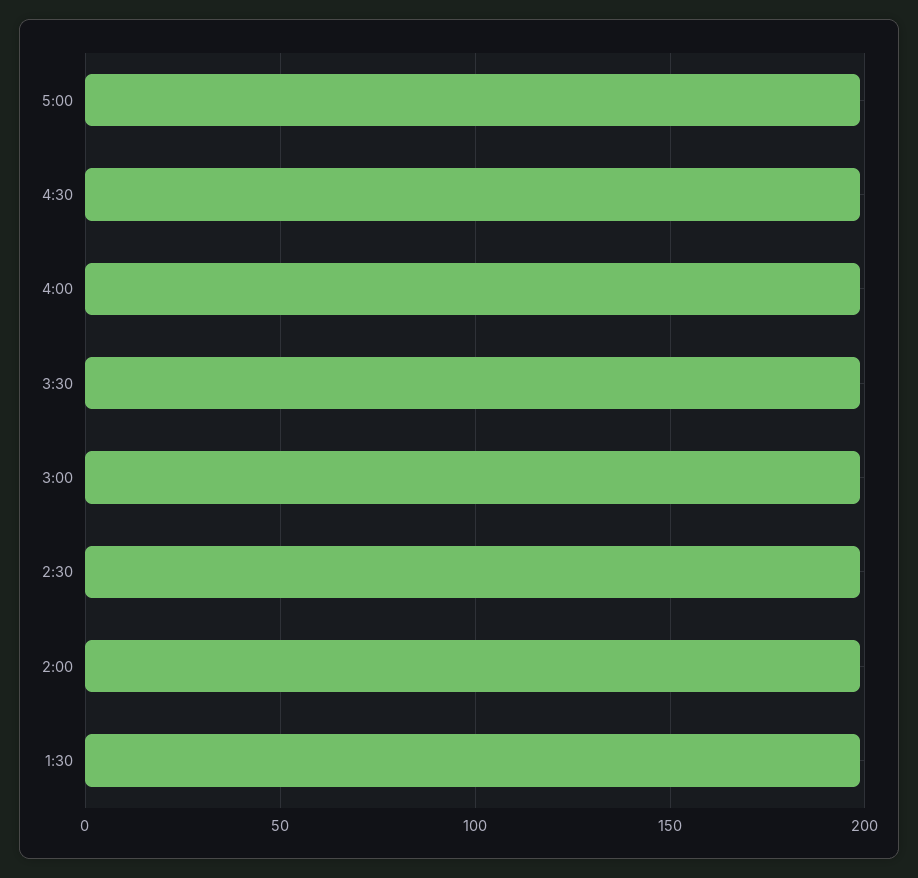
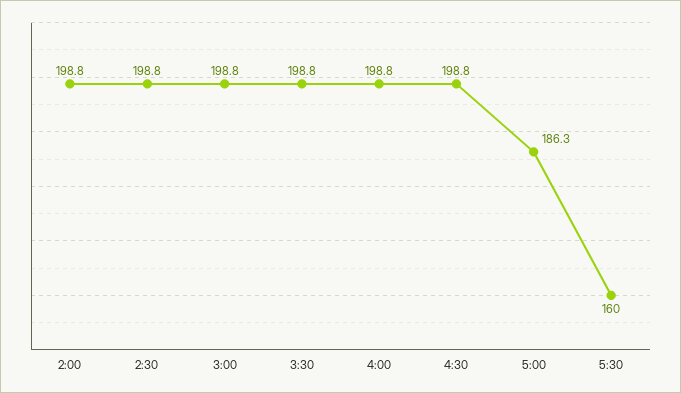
5:00: 200 -> 186.3
1:30: 200 -> none
5:30: none -> 160

